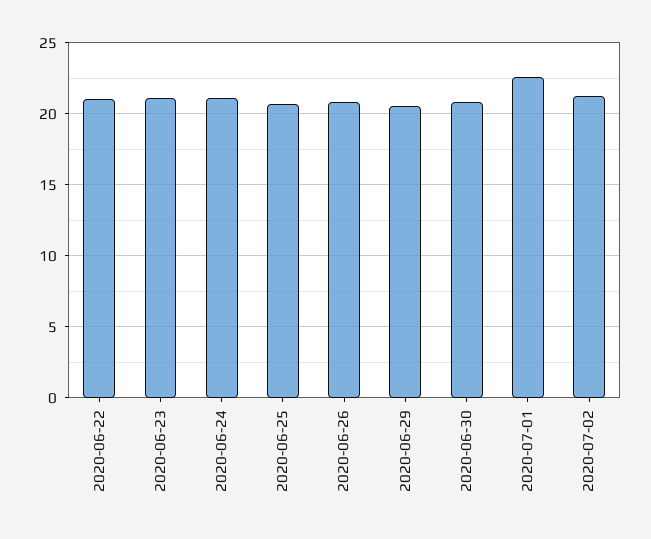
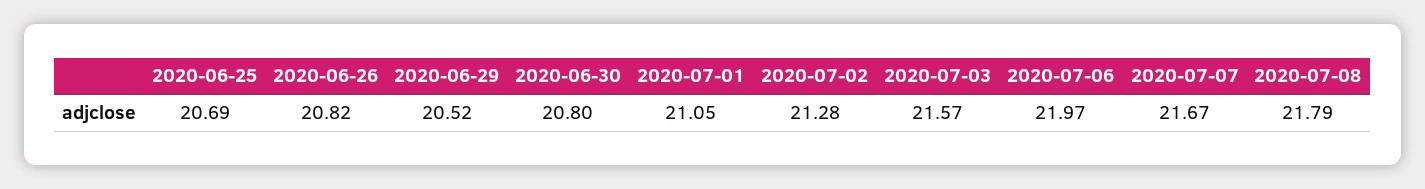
2020-06-22: 21 -> none
2020-06-23: 21 -> none
2020-06-24: 21 -> none
2020-07-01: 22.5 -> 21.05
2020-07-03: none -> 21.57
2020-07-06: none -> 21.97
2020-07-07: none -> 21.67
2020-07-08: none -> 21.79

